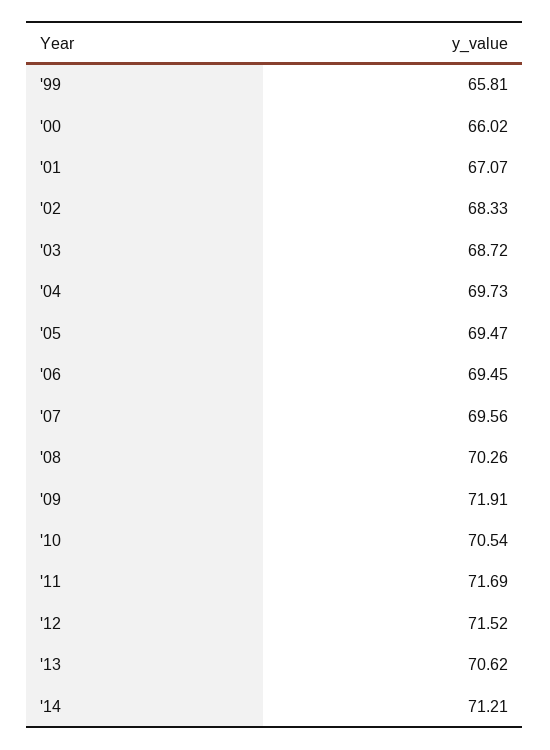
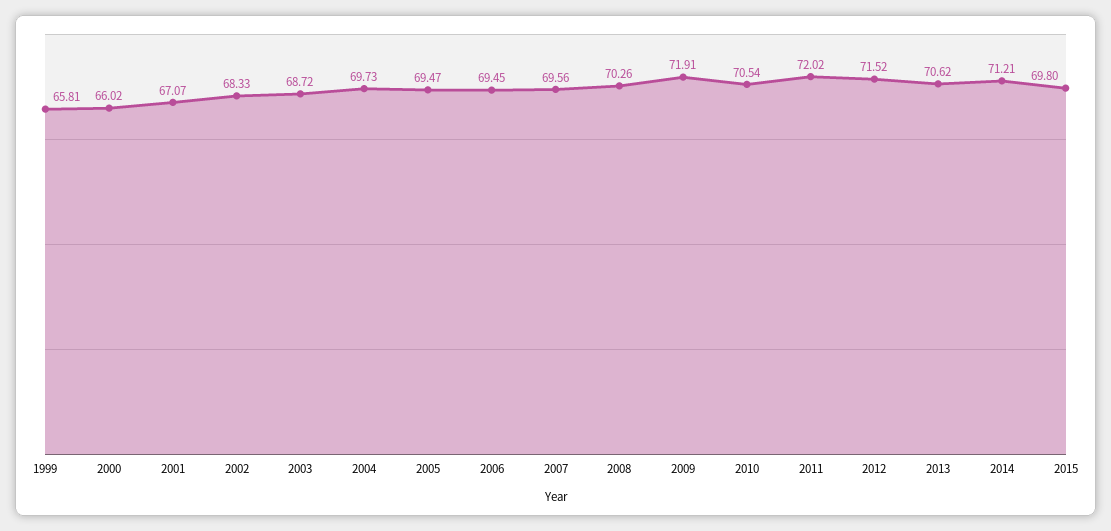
'11: 71.69 -> 72.02
2015: none -> 69.8

